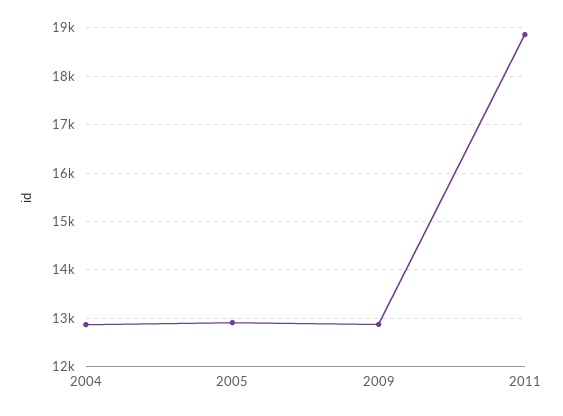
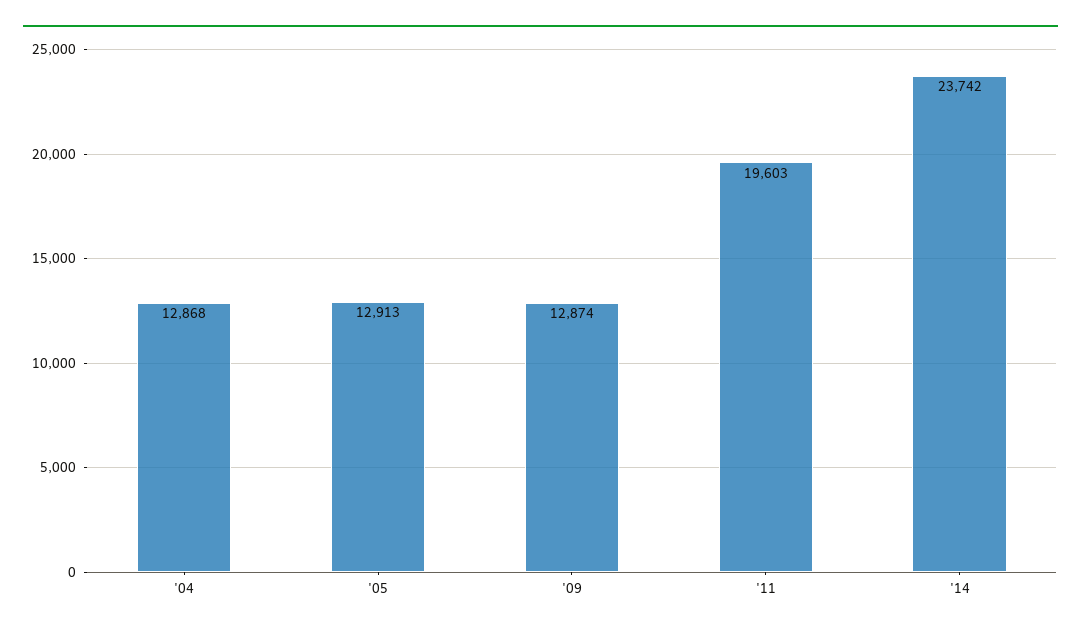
2011: 18800 -> 19603
'14: none -> 23742

